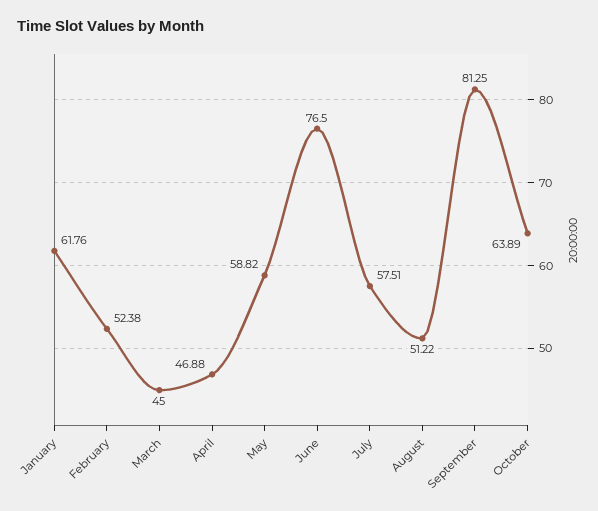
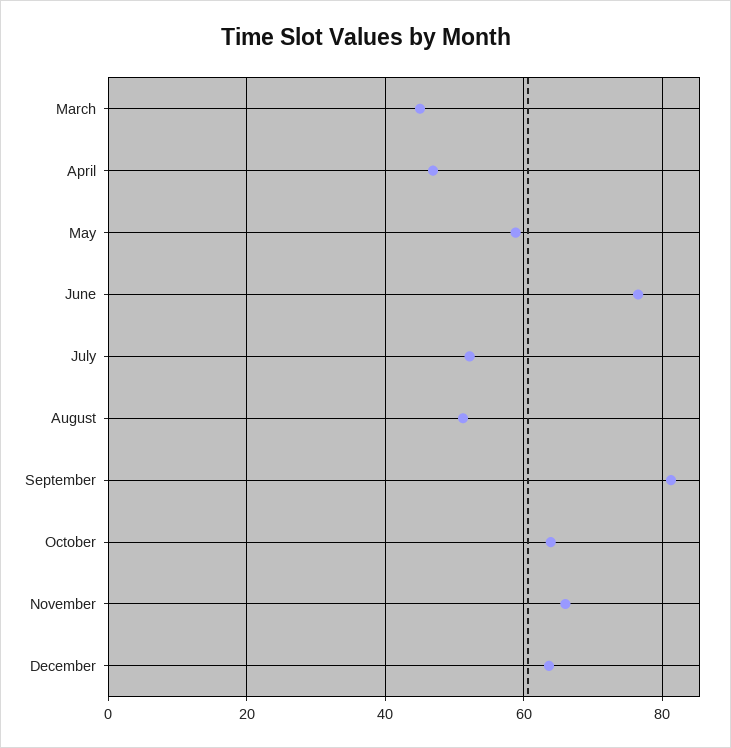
January: 61.76 -> none
February: 52.38 -> none
July: 57.51 -> 52
November: none -> 66
December: none -> 64

